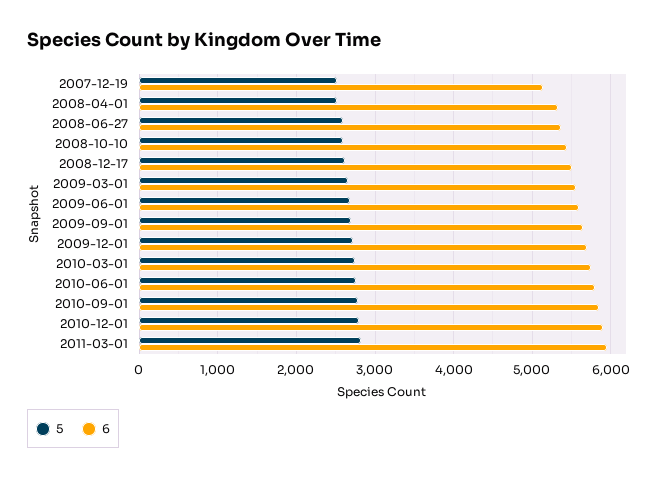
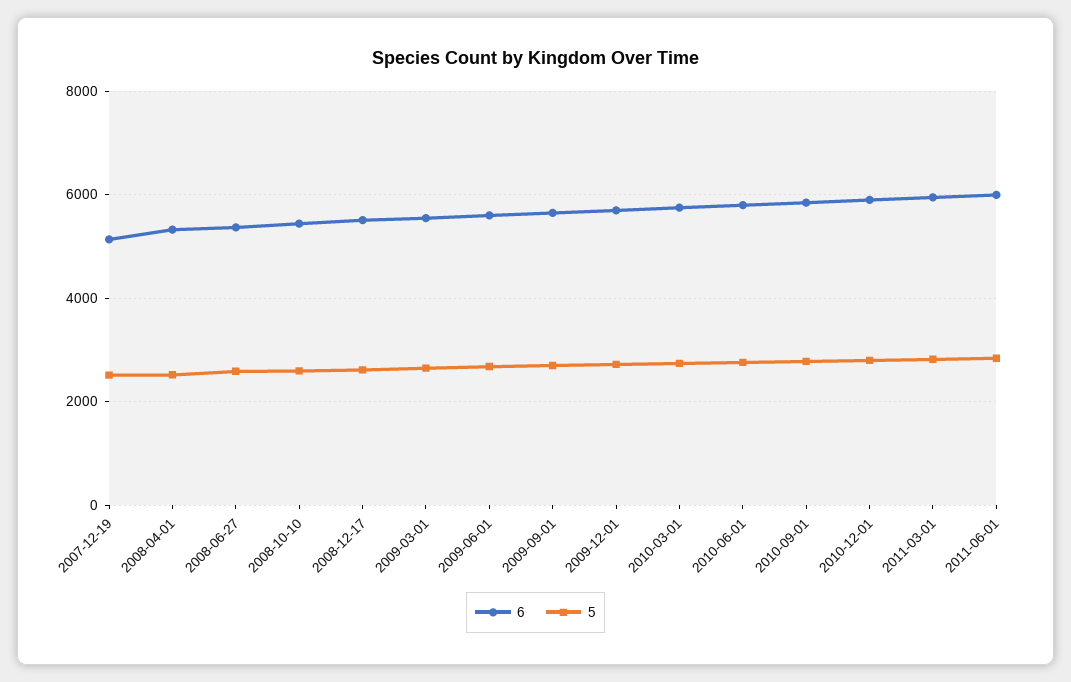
6, 2011-06-01: none -> 6000
5, 2011-06-01: none -> 2800

